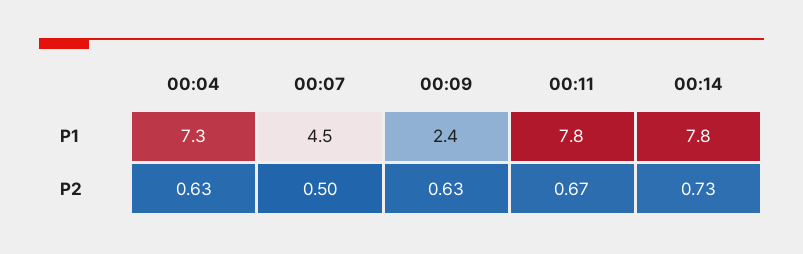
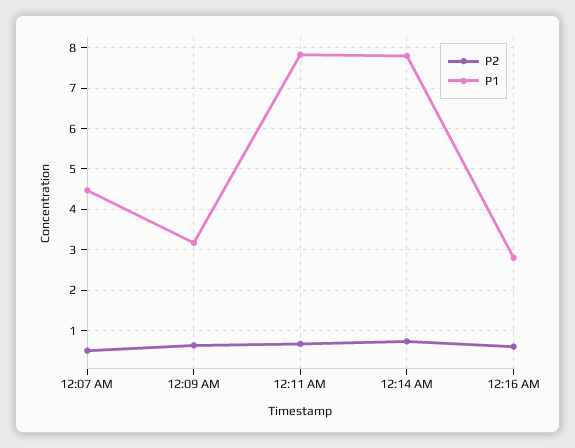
P1, 00:04: 7.3 -> none
P1, 00:09: 2.4 -> 3.2
P2, 00:04: 0.63 -> none
P2, 12:16 AM: none -> 0.6
P1, 12:16 AM: none -> 2.8

